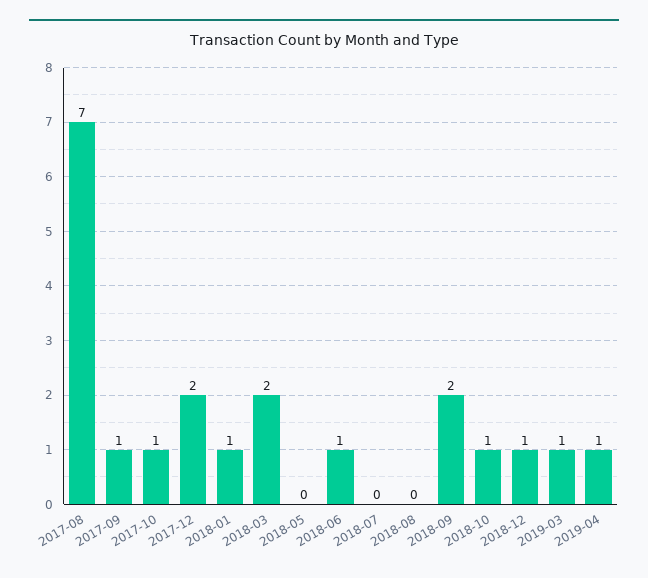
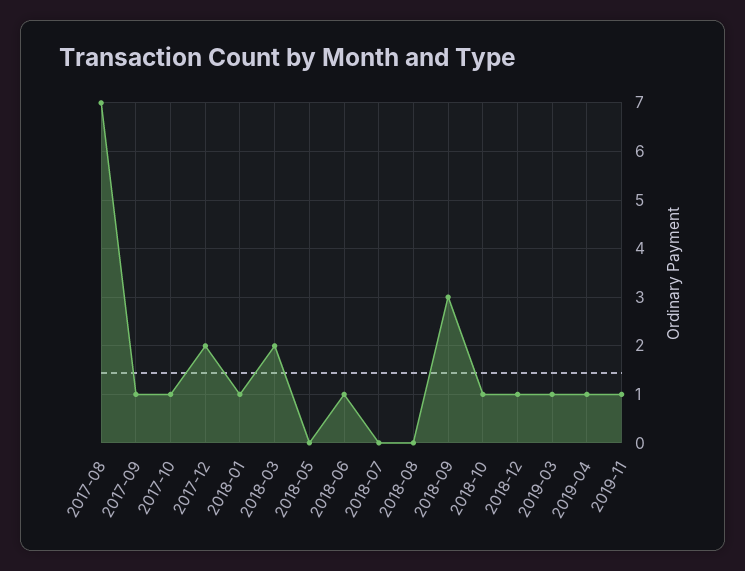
2018-09: 2 -> 3
2019-11: none -> 1

